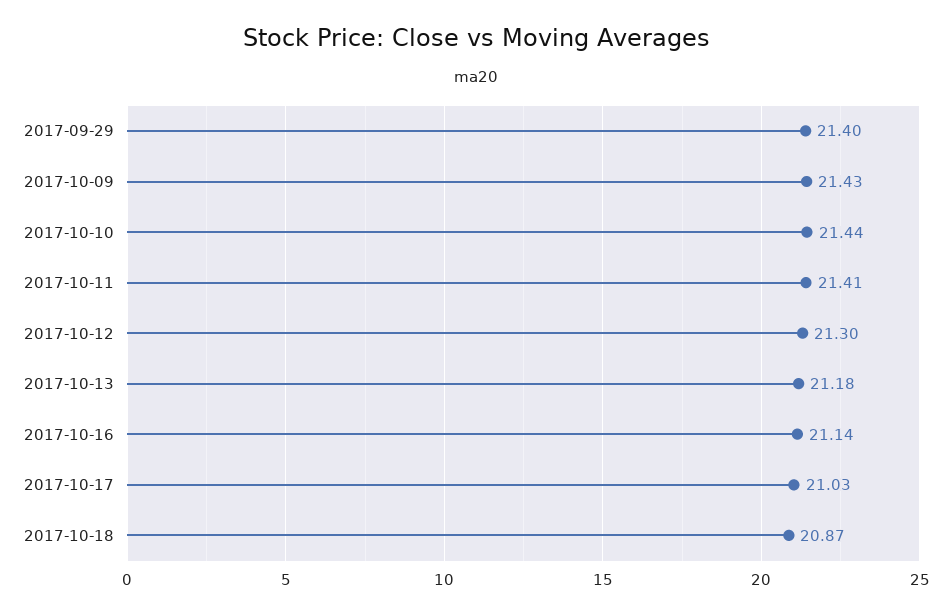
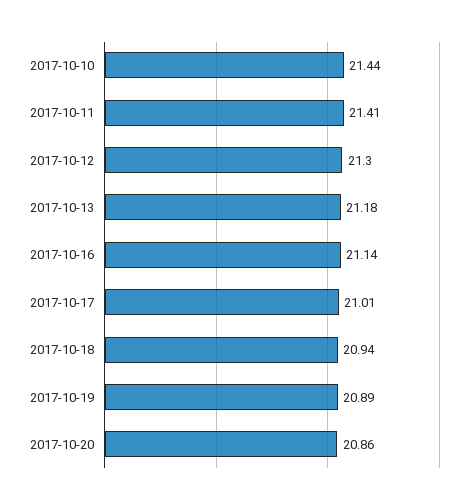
2017-09-29: 21.4 -> none
2017-10-09: 21.43 -> none
2017-10-17: 21.03 -> 21.01
2017-10-18: 20.87 -> 20.94
2017-10-19: none -> 20.89
2017-10-20: none -> 20.86

